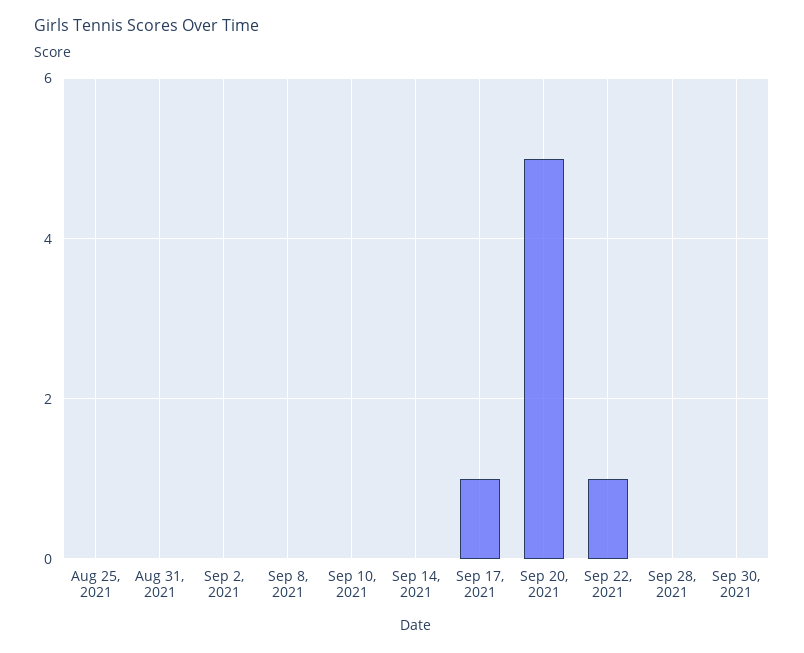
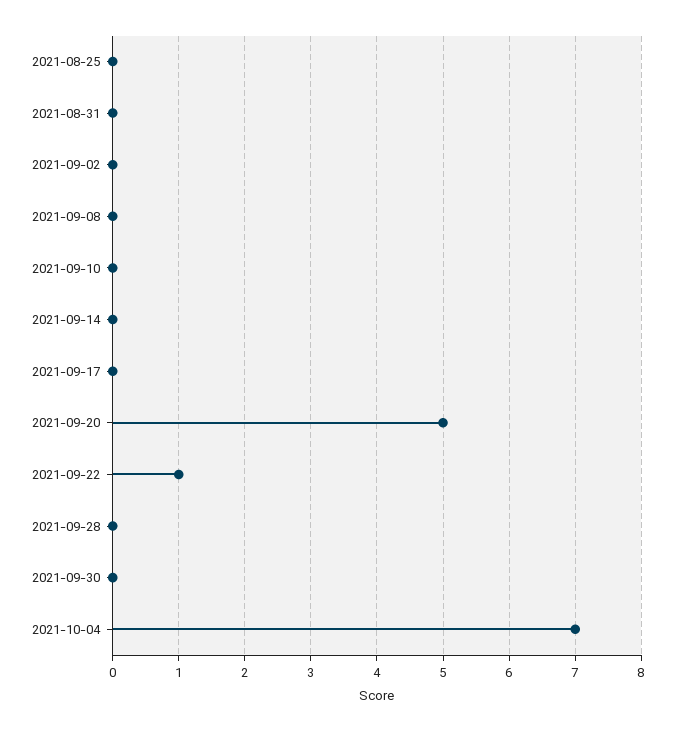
Sep 17, 2021: 1 -> 0
2021-10-04: none -> 7

